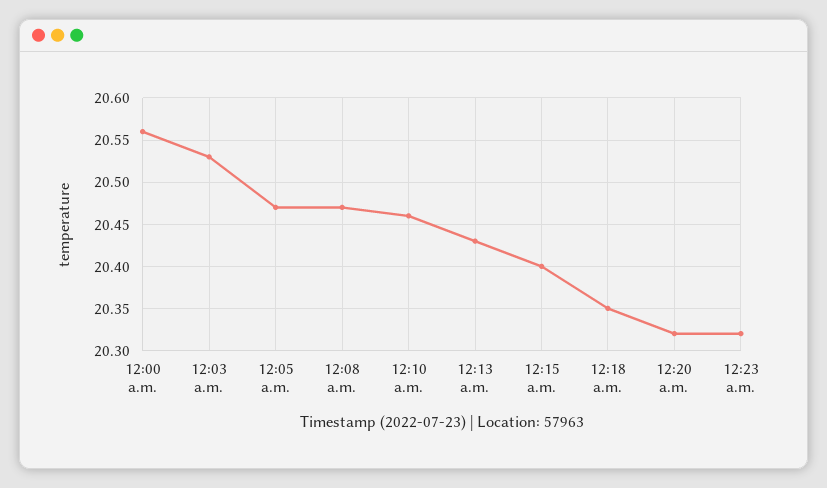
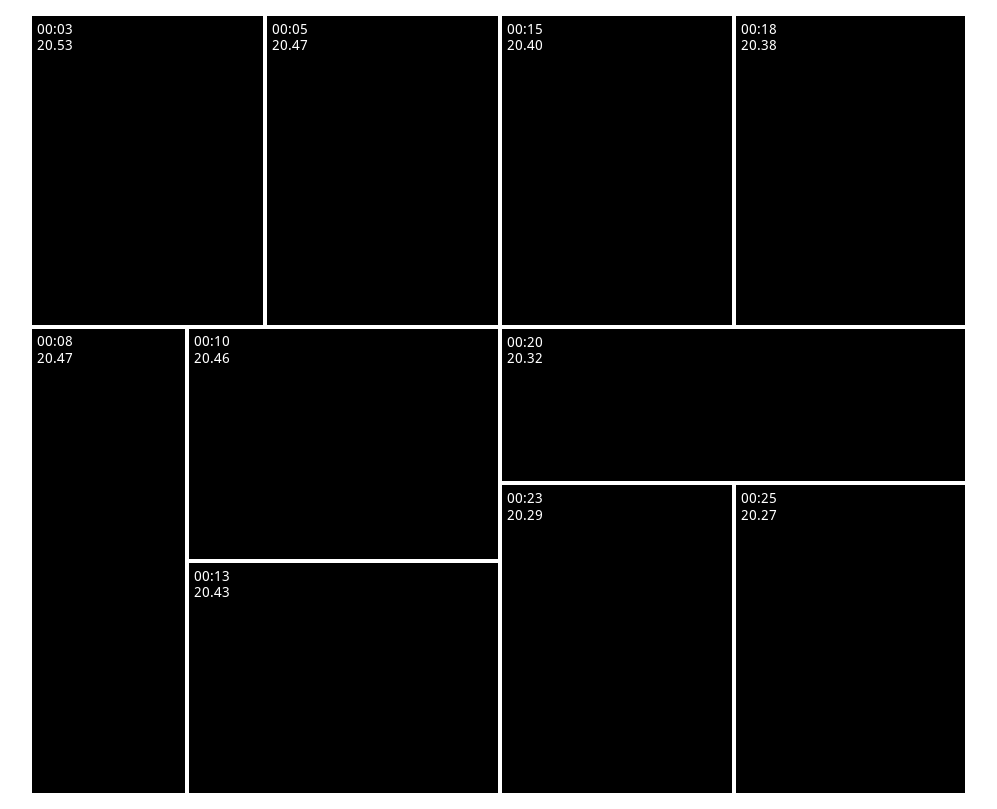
12:00 a.m.: 20.56 -> none
12:18 a.m.: 20.35 -> 20.38
12:23 a.m.: 20.32 -> 20.29
00:25: none -> 20.27

